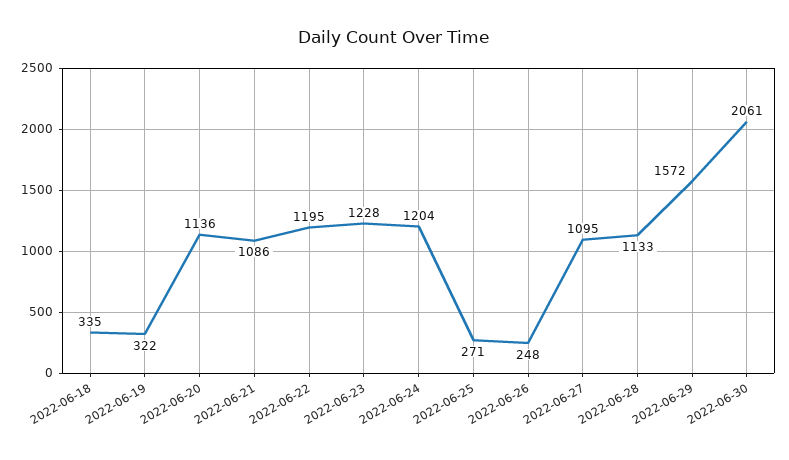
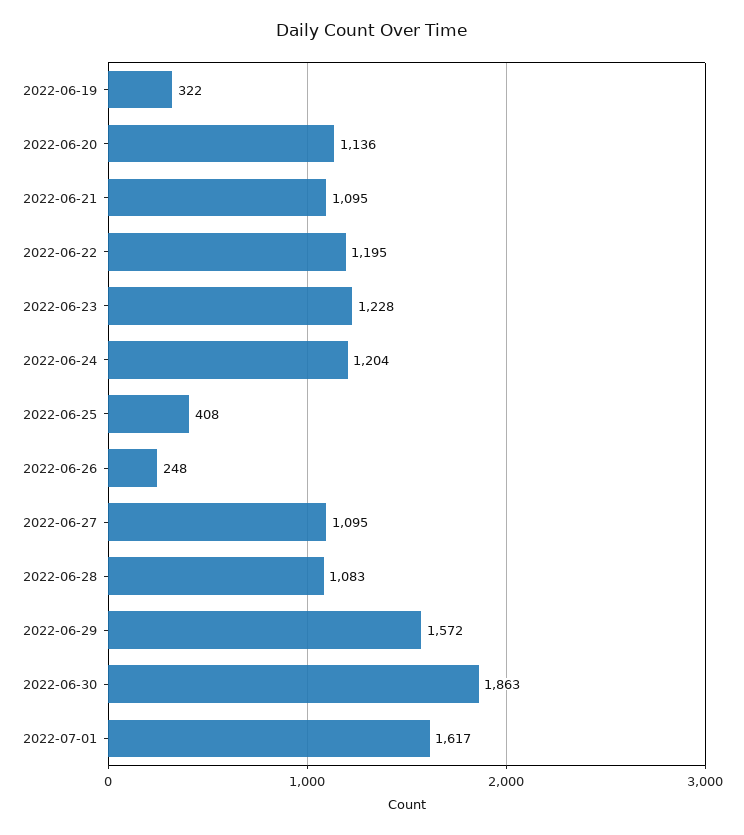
2022-06-18: 335 -> none
2022-06-21: 1086 -> 1095
2022-06-25: 271 -> 408
2022-06-28: 1133 -> 1083
2022-06-30: 2061 -> 1863
2022-07-01: none -> 1617

